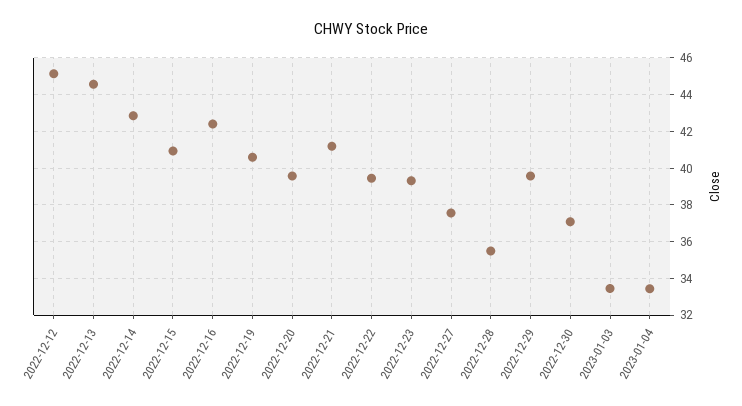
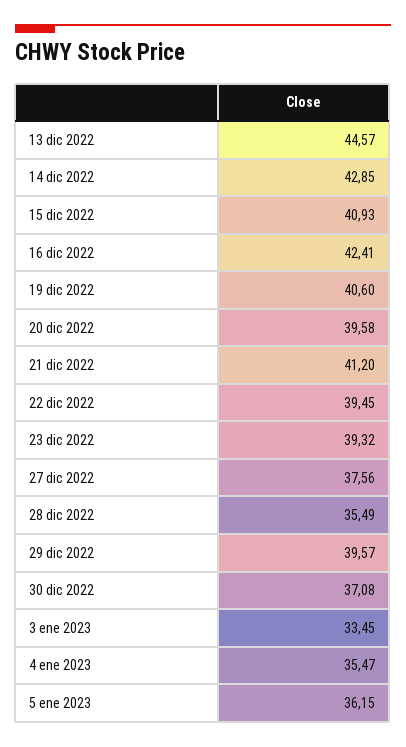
2022-12-12: 45 -> none
2023-01-04: 33.5 -> 35.47
5 ene 2023: none -> 36.15

